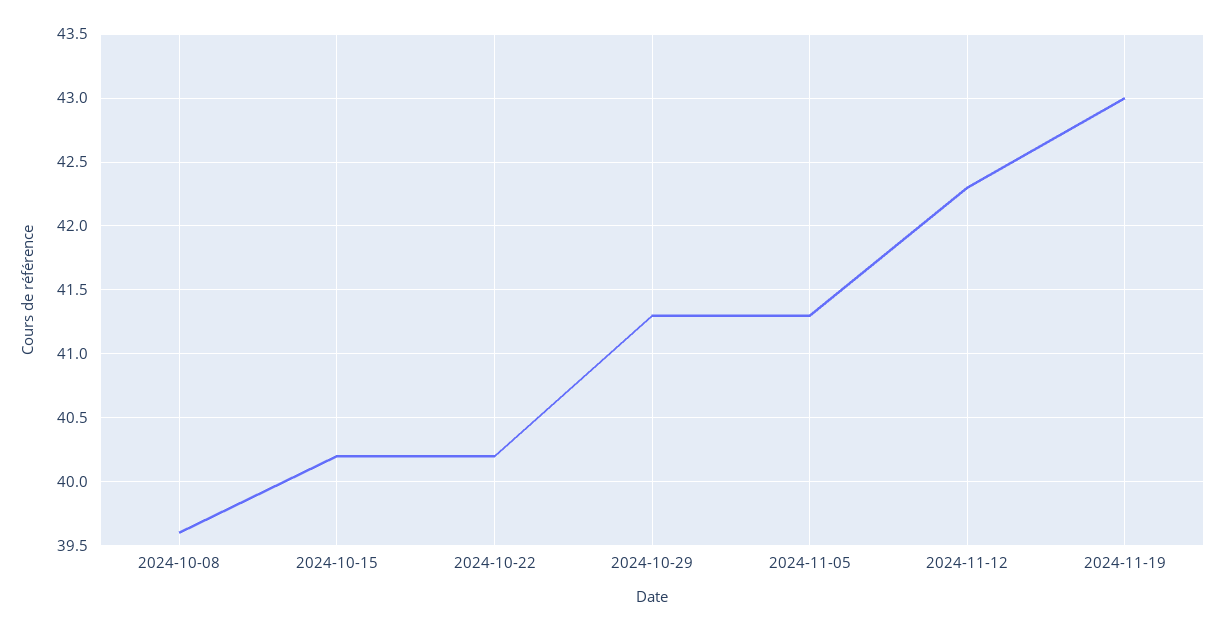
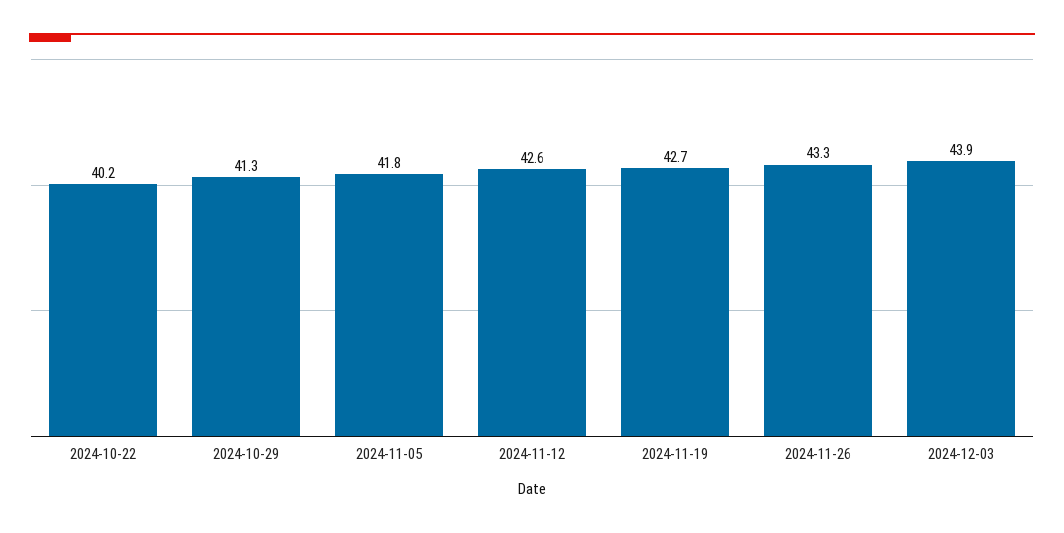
2024-10-08: 39.6 -> none
2024-10-15: 40.2 -> none
2024-11-05: 41.3 -> 41.8
2024-11-12: 42.3 -> 42.6
2024-11-19: 43 -> 42.7
2024-11-26: none -> 43.3
2024-12-03: none -> 43.9

